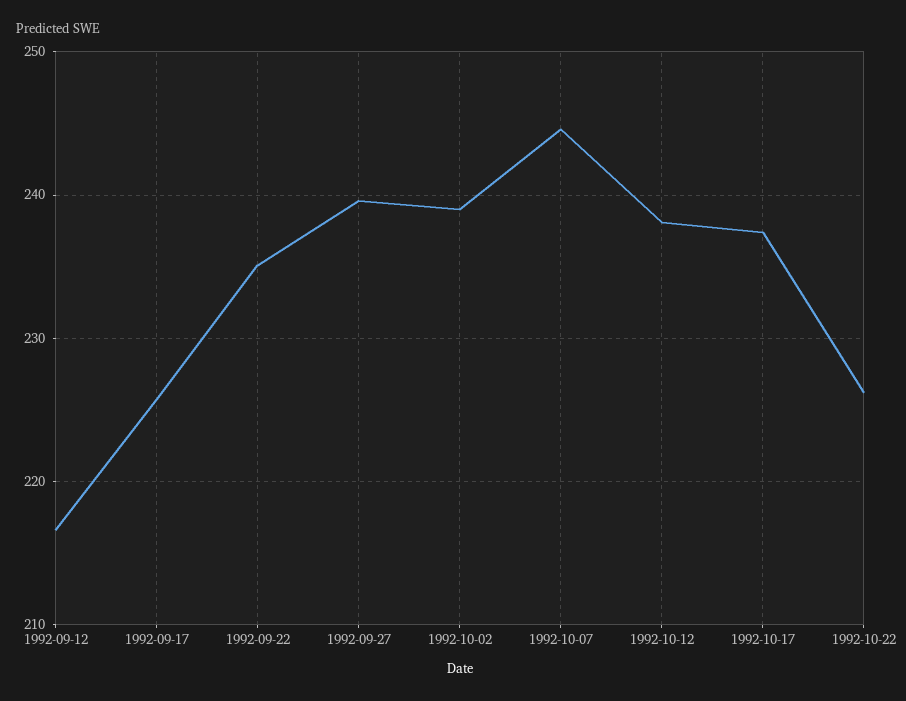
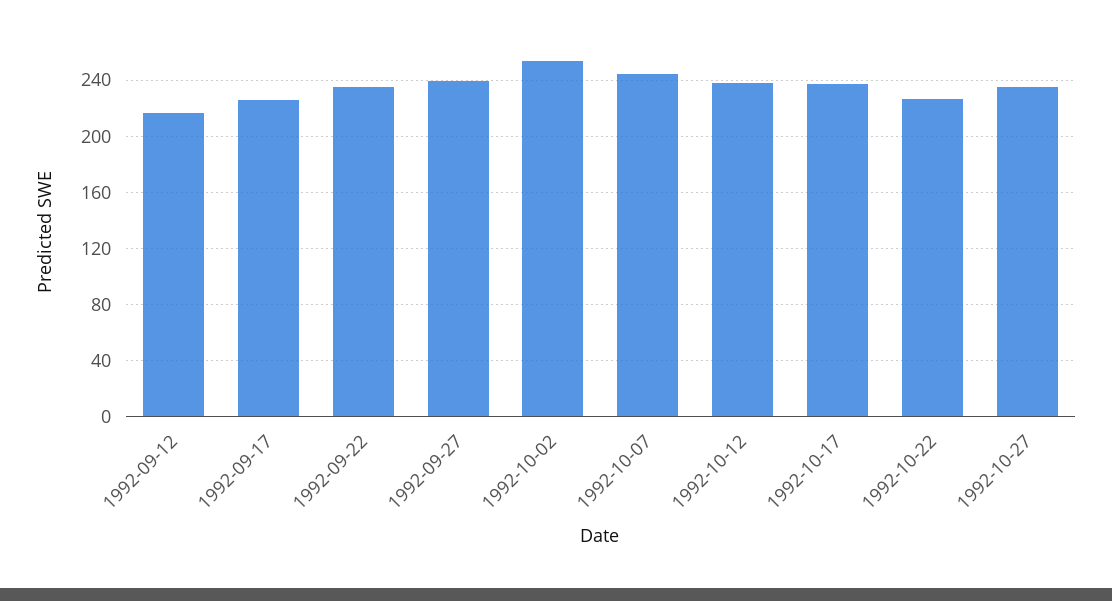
1992-10-02: 239 -> 255
1992-10-27: none -> 235

